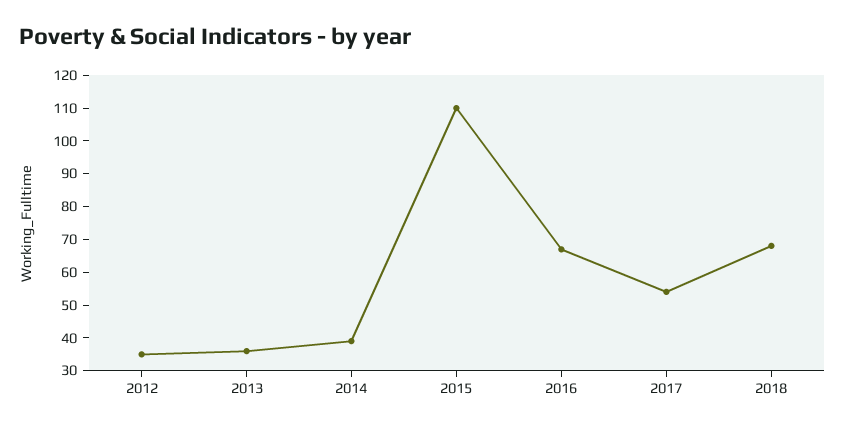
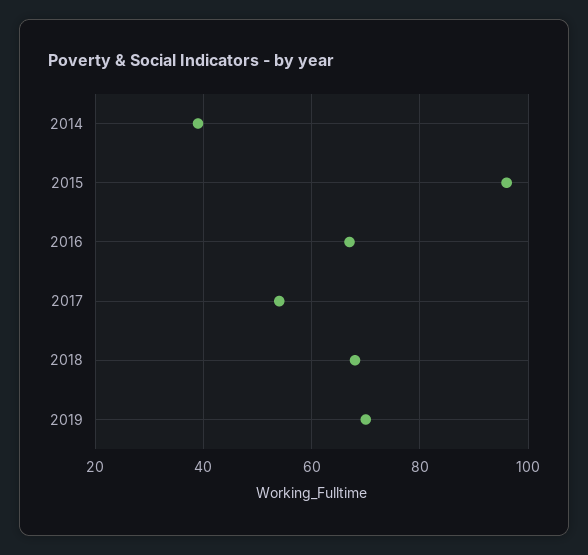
2012: 35 -> none
2013: 35 -> none
2015: 110 -> 95
2019: none -> 70

